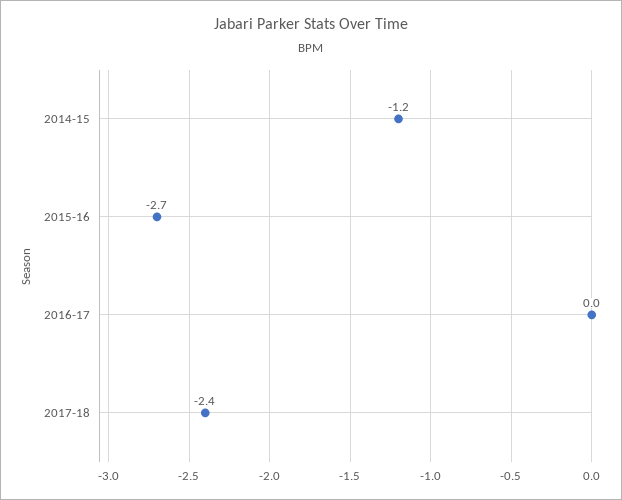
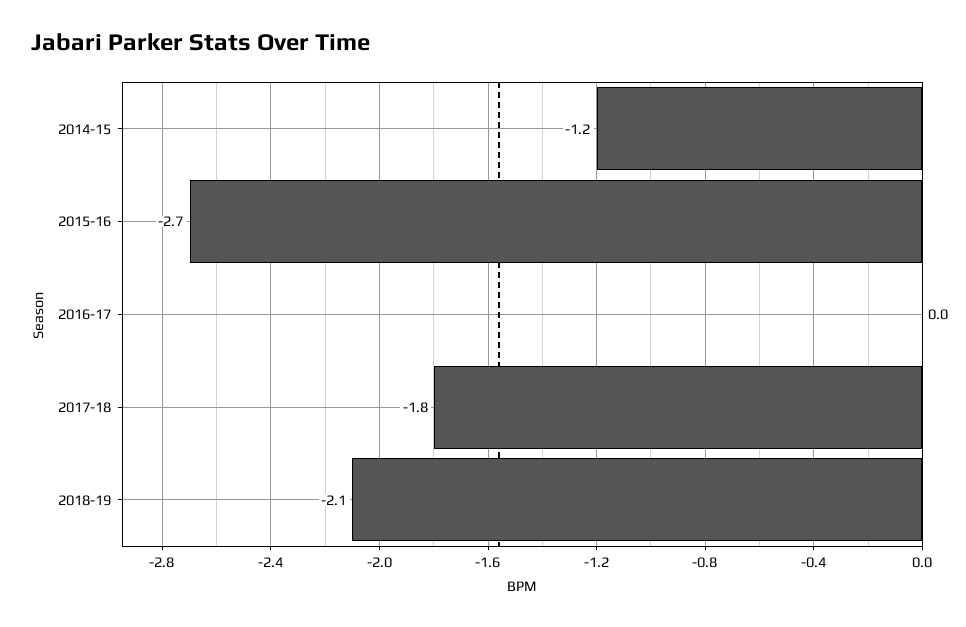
2017-18: -2.4 -> -1.8
2018-19: none -> -2.1

